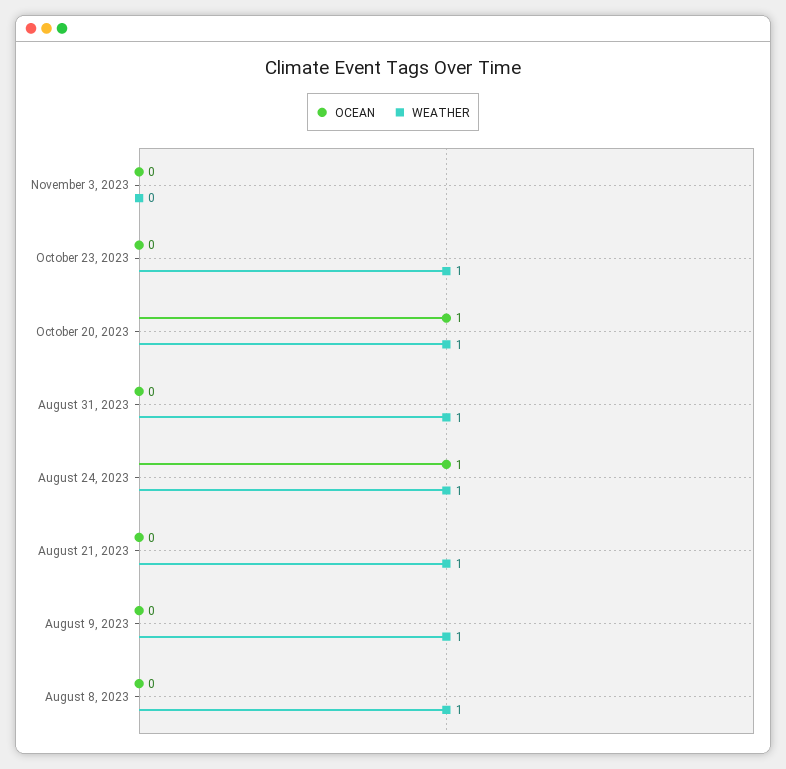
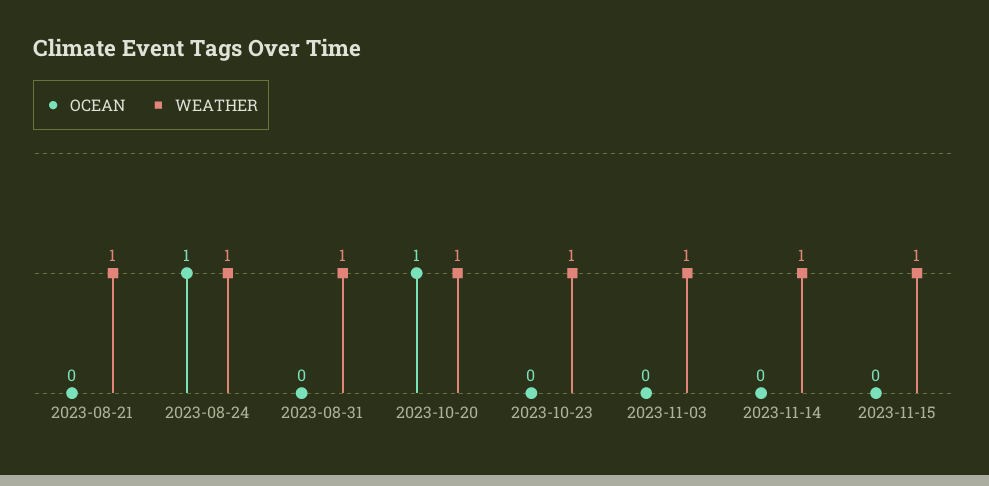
WEATHER, November 3, 2023: 0 -> 1
OCEAN, August 9, 2023: 0 -> none
WEATHER, August 9, 2023: 1 -> none
OCEAN, August 8, 2023: 0 -> none
WEATHER, August 8, 2023: 1 -> none
OCEAN, 2023-11-14: none -> 0
WEATHER, 2023-11-14: none -> 1
OCEAN, 2023-11-15: none -> 0
WEATHER, 2023-11-15: none -> 1

